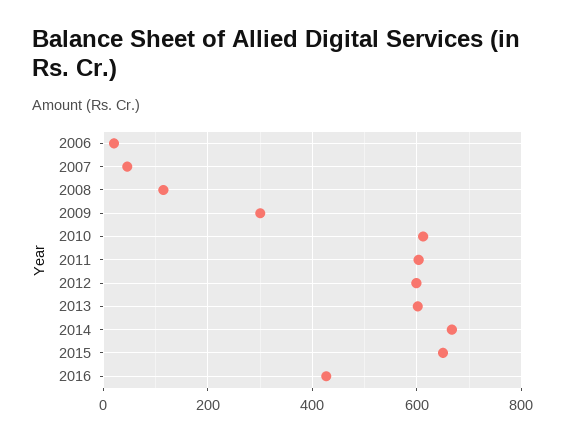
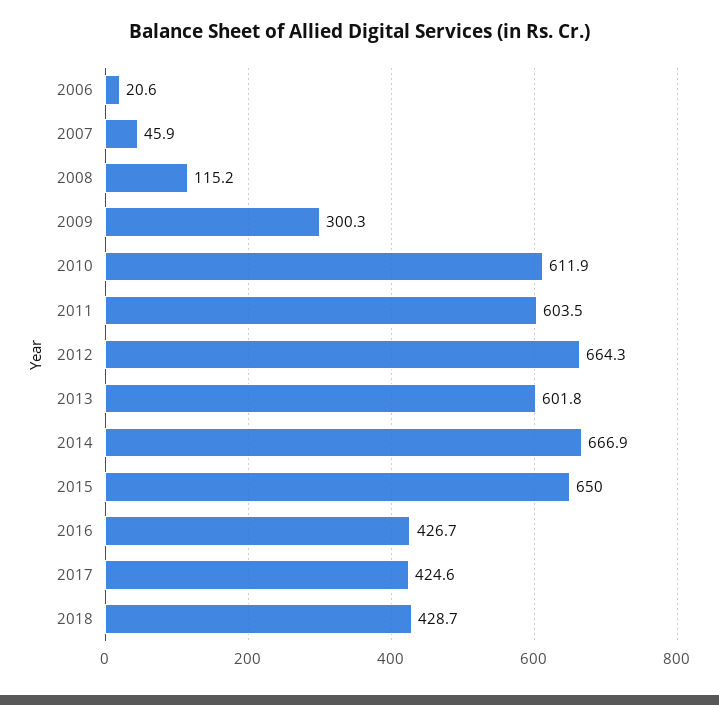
2012: 600 -> 664.3
2017: none -> 424.6
2018: none -> 428.7

